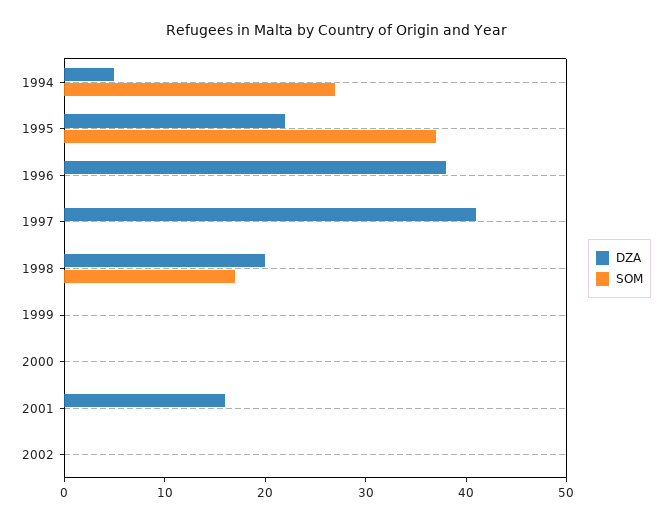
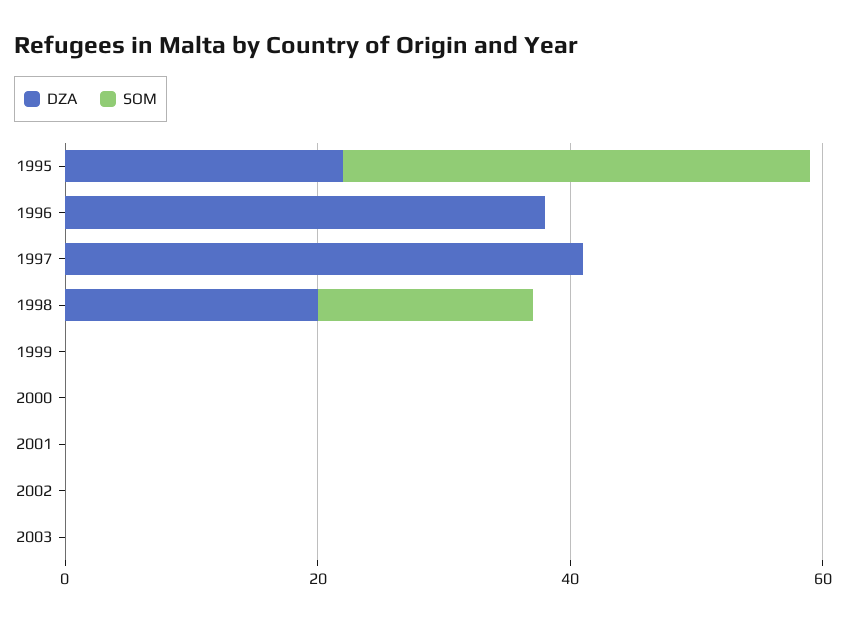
DZA, 1994: 5 -> none
SOM, 1994: 27 -> none
DZA, 2001: 16 -> 0
DZA, 2003: none -> 0
SOM, 2003: none -> 0

